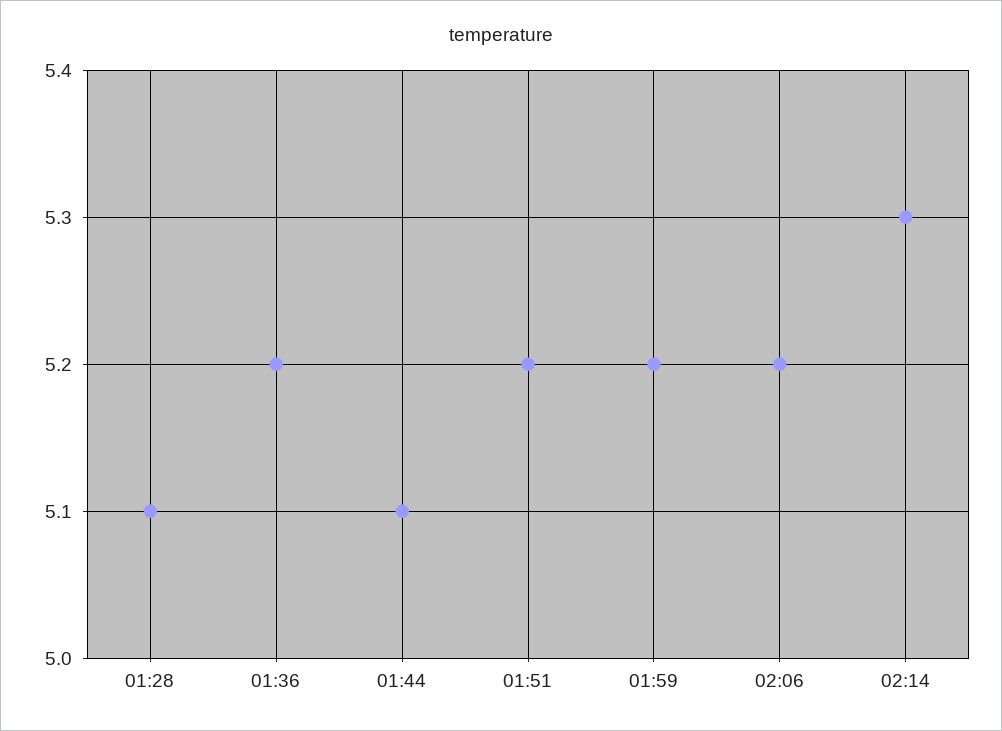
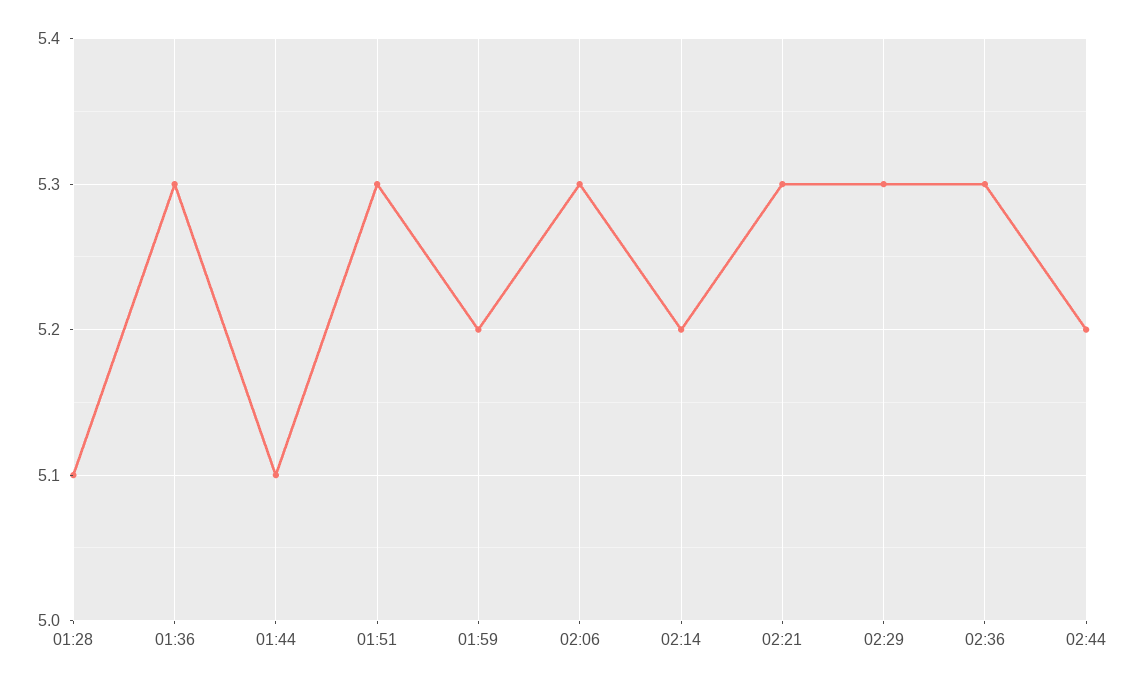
01:36: 5.2 -> 5.3
01:51: 5.2 -> 5.3
02:06: 5.2 -> 5.3
02:14: 5.3 -> 5.2
02:21: none -> 5.3
02:29: none -> 5.3
02:36: none -> 5.3
02:44: none -> 5.2

